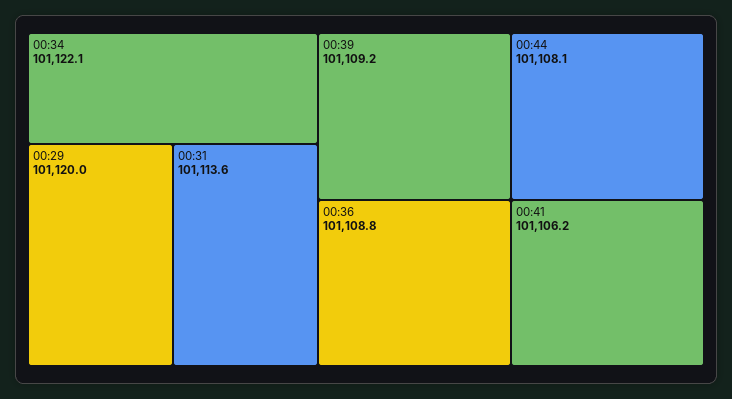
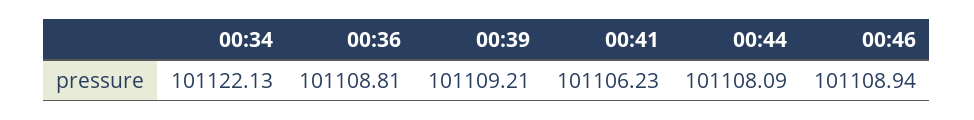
00:29: 101120 -> none
00:31: 101113.6 -> none
00:46: none -> 101108.94

